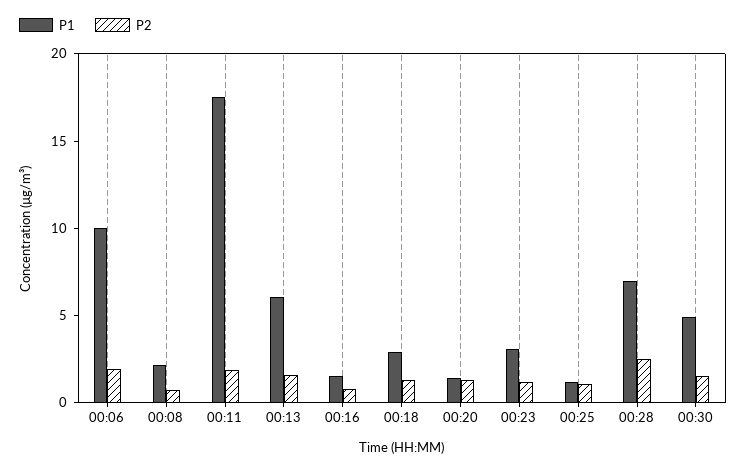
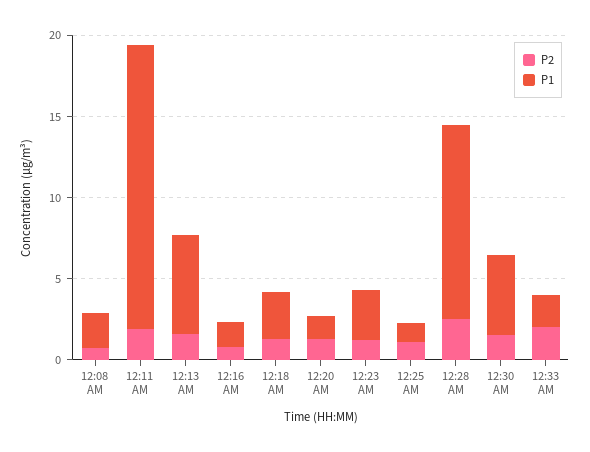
P1, 00:06: 10 -> none
P2, 00:06: 2 -> none
P1, 00:28: 7 -> 12
P2, 12:33 AM: none -> 2
P1, 12:33 AM: none -> 2

